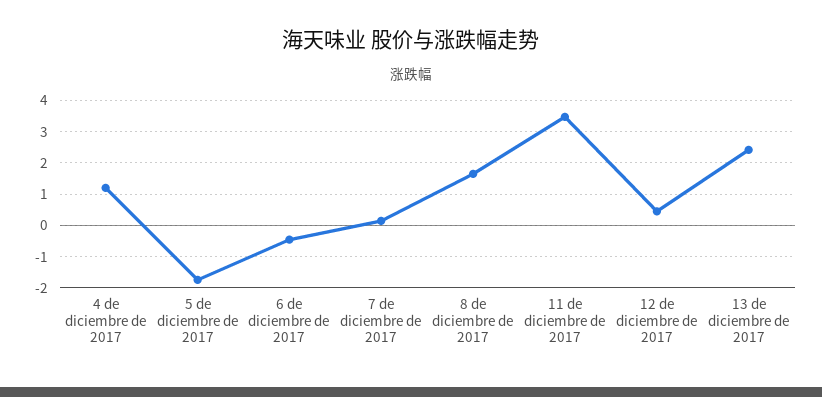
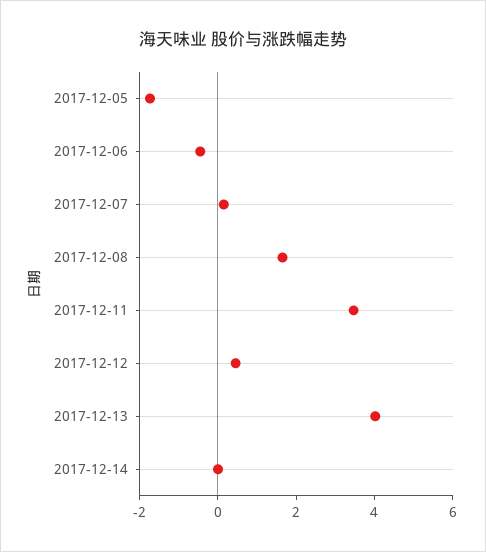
4 de diciembre de 2017: 1.2 -> none
13 de diciembre de 2017: 2.4 -> 4
2017-12-14: none -> 0

